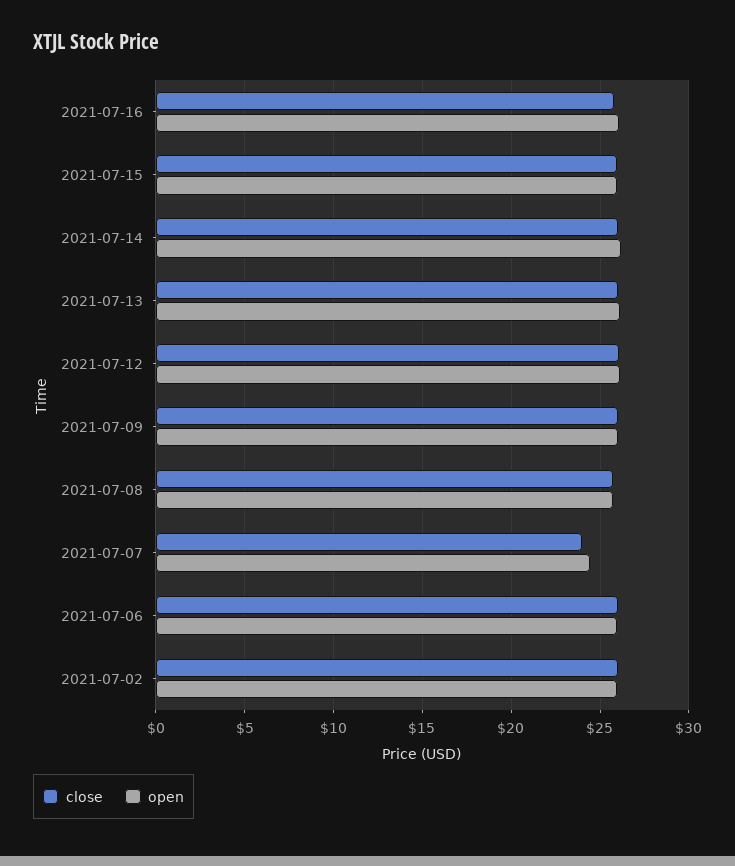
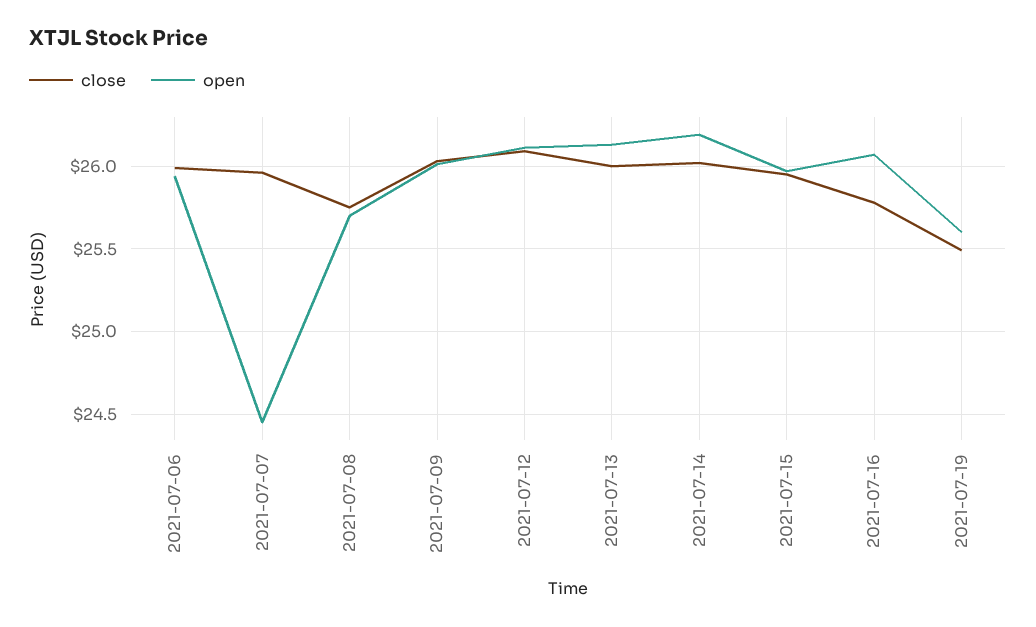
close, 2021-07-07: 24 -> 25.95
close, 2021-07-02: 26 -> none
open, 2021-07-02: 26 -> none
close, 2021-07-19: none -> 25.5
open, 2021-07-19: none -> 25.6

